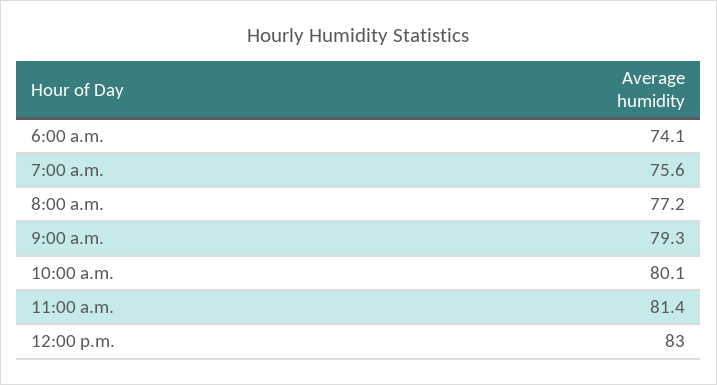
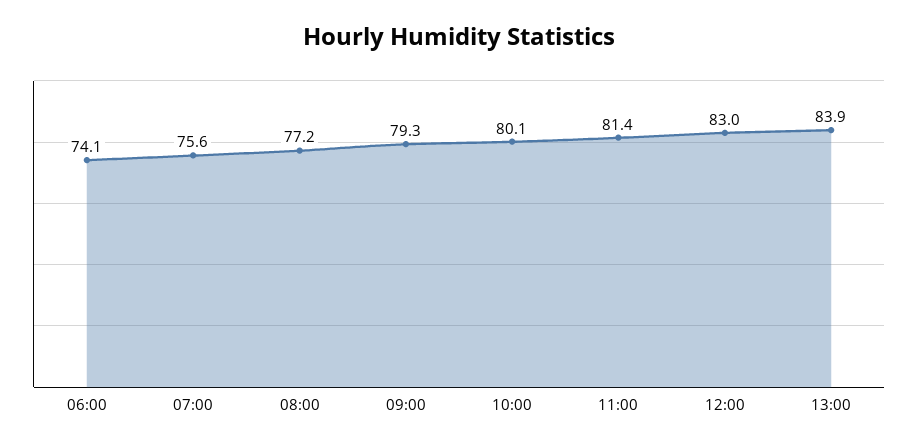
13:00: none -> 83.9

